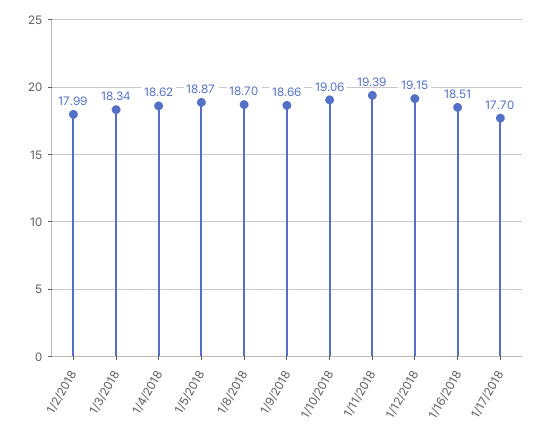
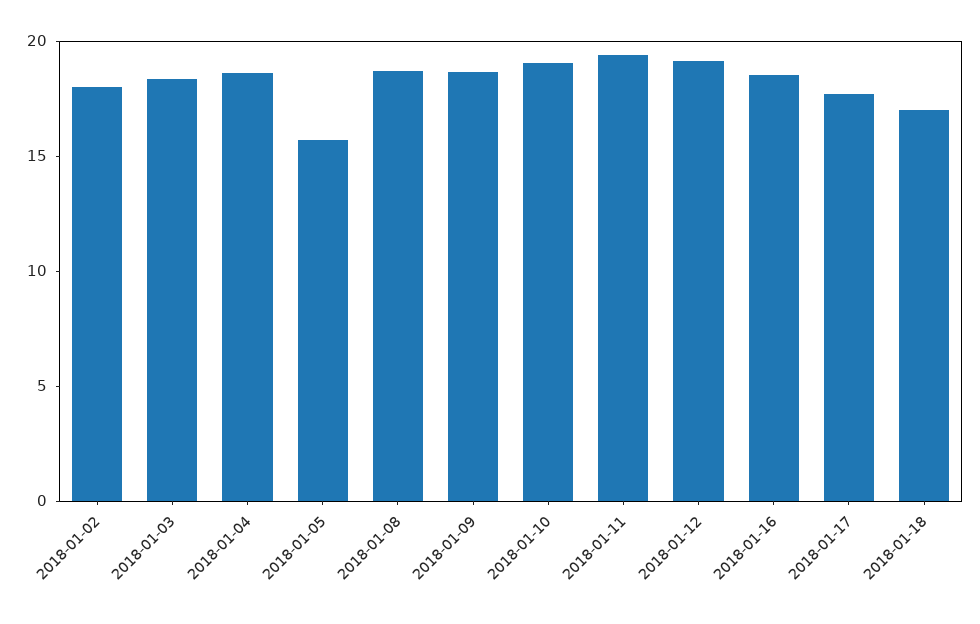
1/5/2018: 18.87 -> 16
2018-01-18: none -> 17

